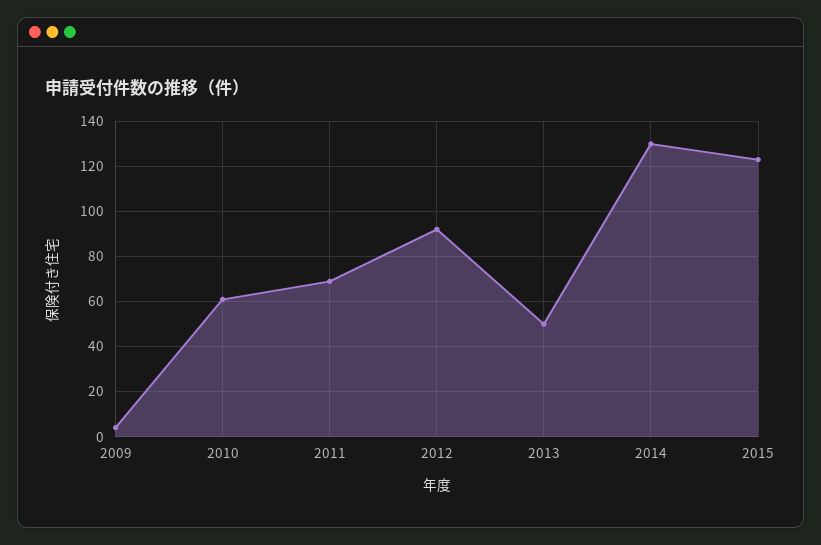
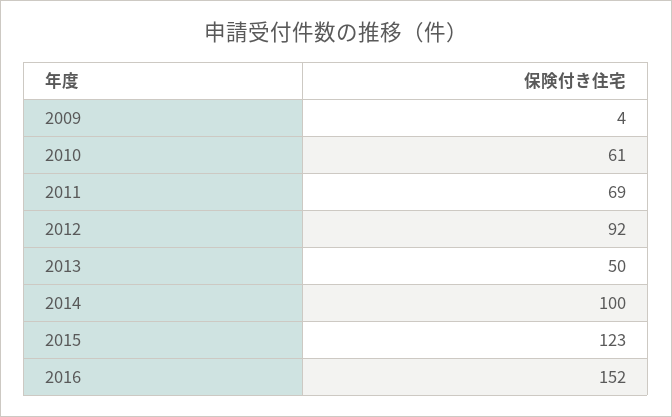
2014: 130 -> 100
2016: none -> 152

